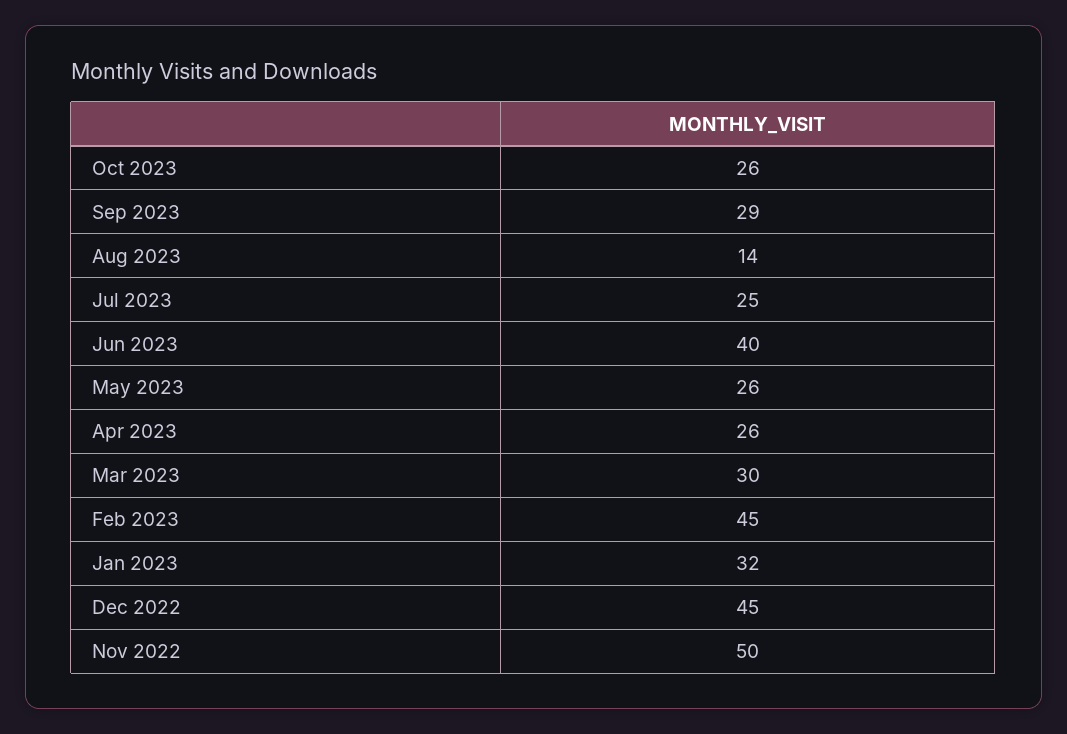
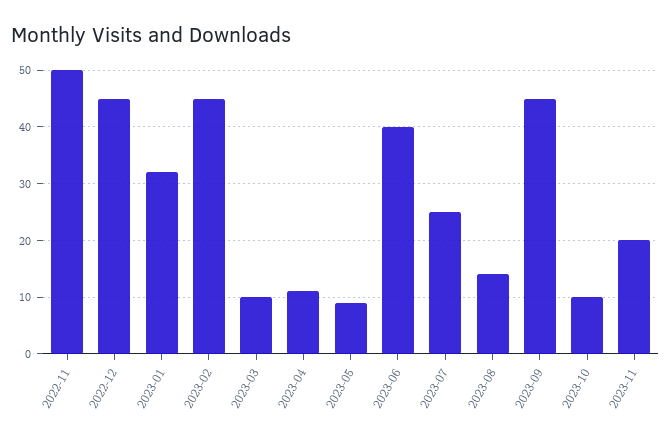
Oct 2023: 26 -> 10
Sep 2023: 29 -> 45
May 2023: 26 -> 10
Apr 2023: 26 -> 10
Mar 2023: 30 -> 10
2023-11: none -> 20

